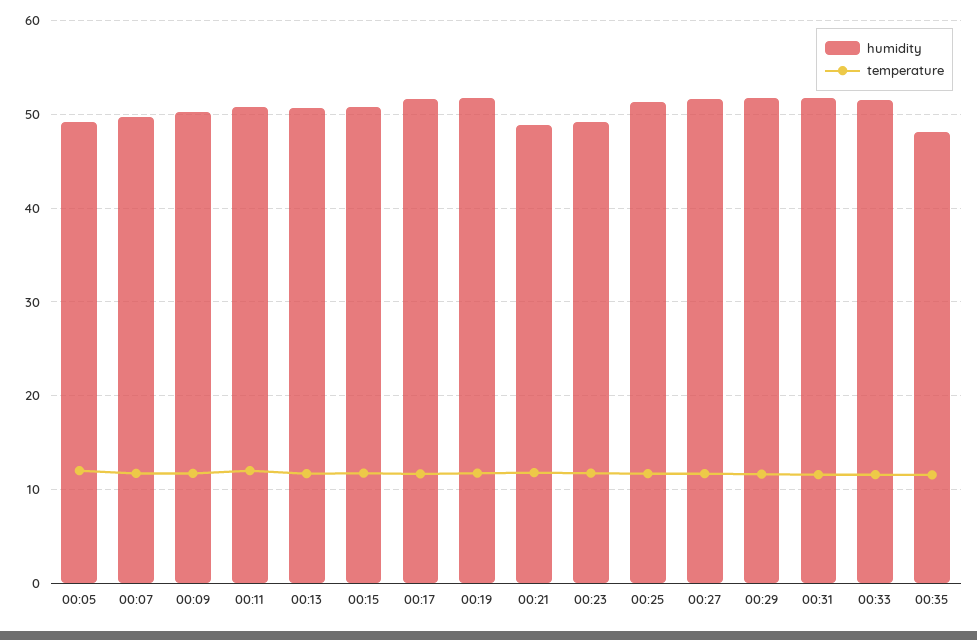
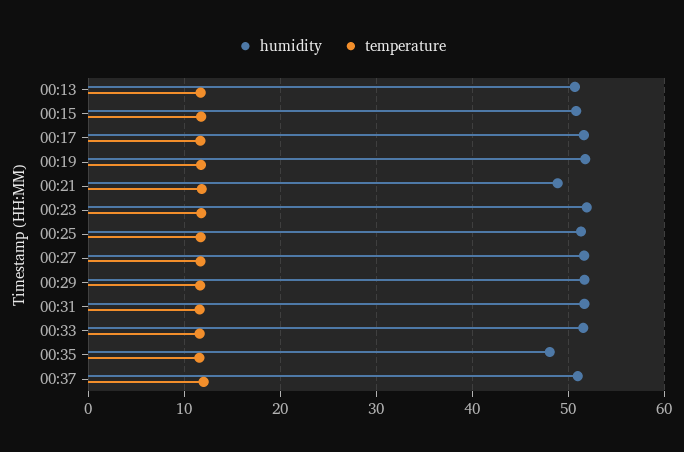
humidity, 00:05: 49 -> none
temperature, 00:05: 12 -> none
humidity, 00:07: 50 -> none
temperature, 00:07: 12 -> none
humidity, 00:09: 50 -> none
temperature, 00:09: 12 -> none
humidity, 00:11: 51 -> none
temperature, 00:11: 12 -> none
humidity, 00:23: 49 -> 52
humidity, 00:37: none -> 51
temperature, 00:37: none -> 12

